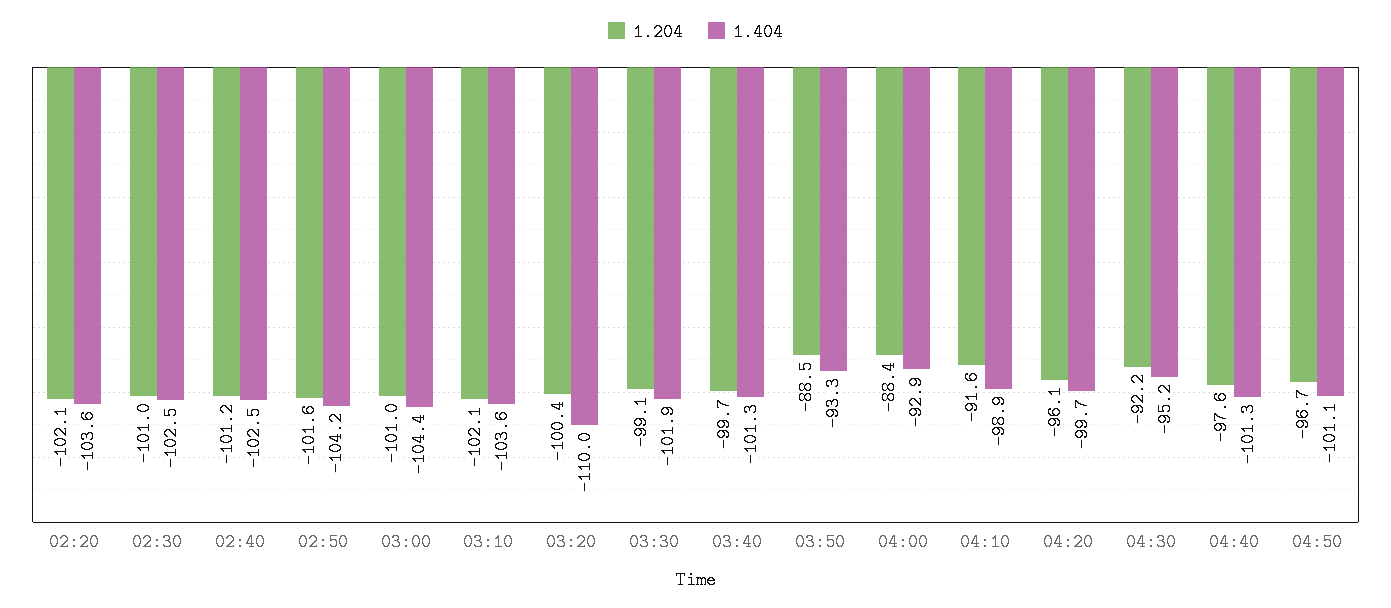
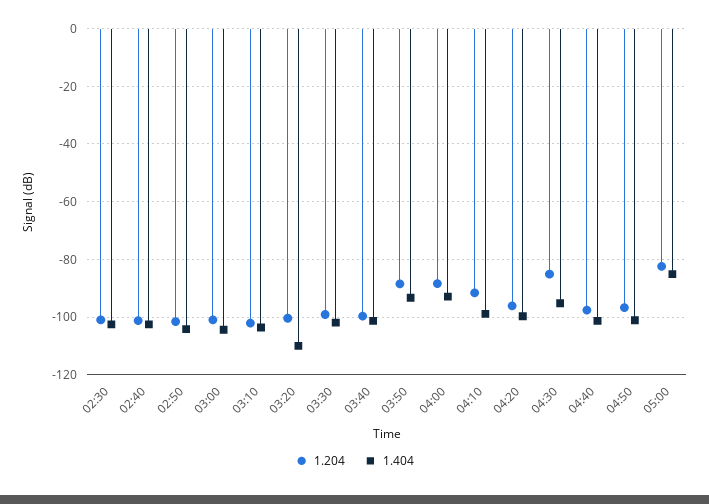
1.204, 02:20: -102.1 -> none
1.404, 02:20: -103.6 -> none
1.204, 04:30: -92.2 -> -85
1.204, 05:00: none -> -82.5
1.404, 05:00: none -> -85

